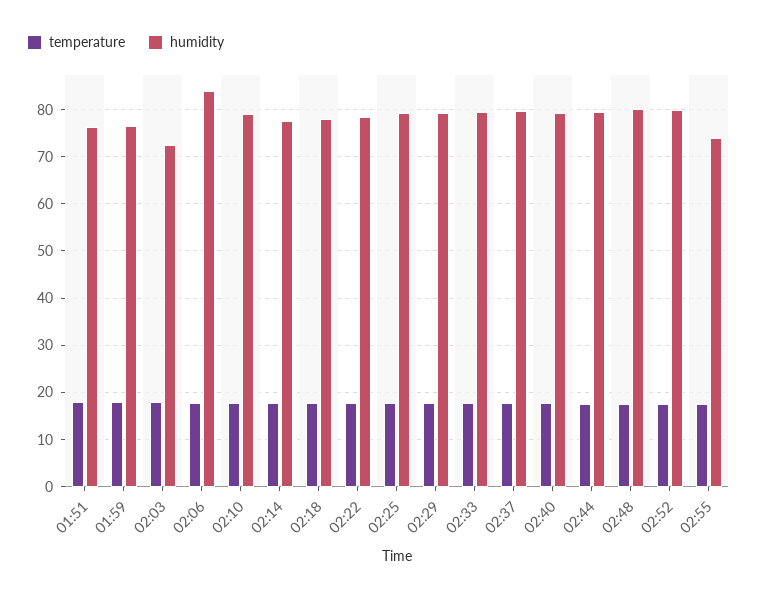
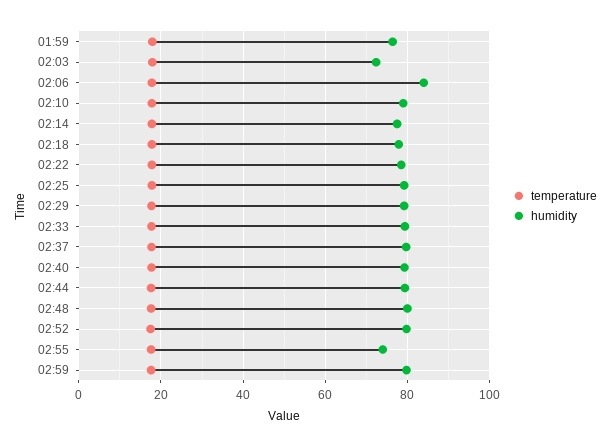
temperature, 01:51: 18 -> none
humidity, 01:51: 76 -> none
temperature, 02:59: none -> 18
humidity, 02:59: none -> 80

